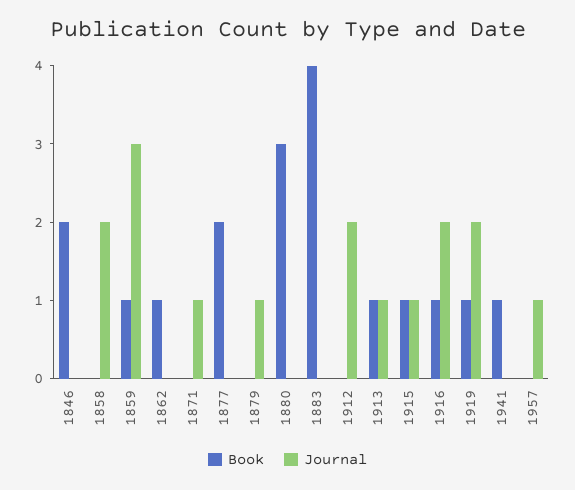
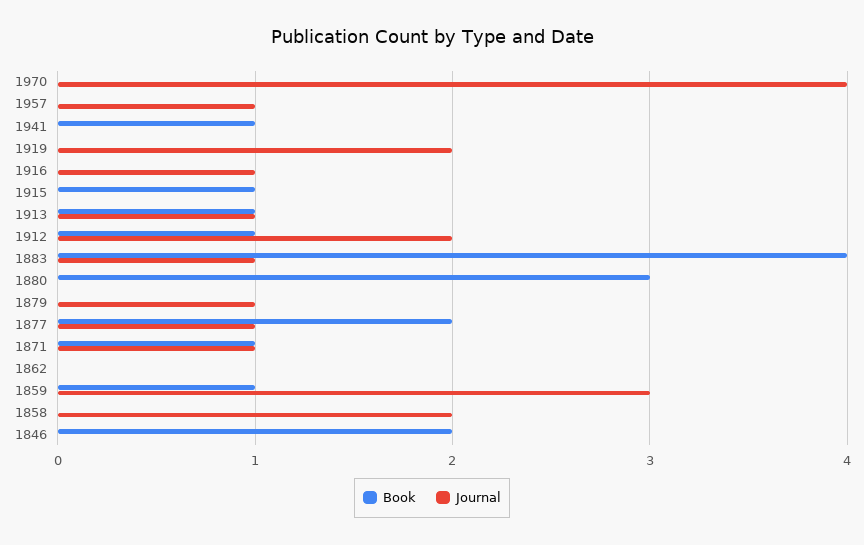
Book, 1862: 1 -> 0
Book, 1871: 0 -> 1
Journal, 1877: 0 -> 1
Journal, 1883: 0 -> 1
Book, 1912: 0 -> 1
Journal, 1915: 1 -> 0
Book, 1916: 1 -> 0
Journal, 1916: 2 -> 1
Book, 1919: 1 -> 0
Book, 1970: none -> 0
Journal, 1970: none -> 4

